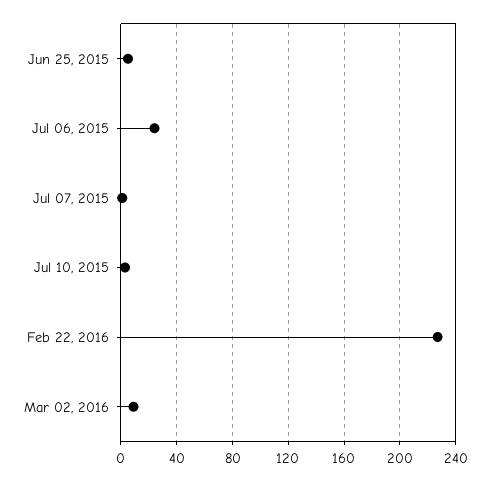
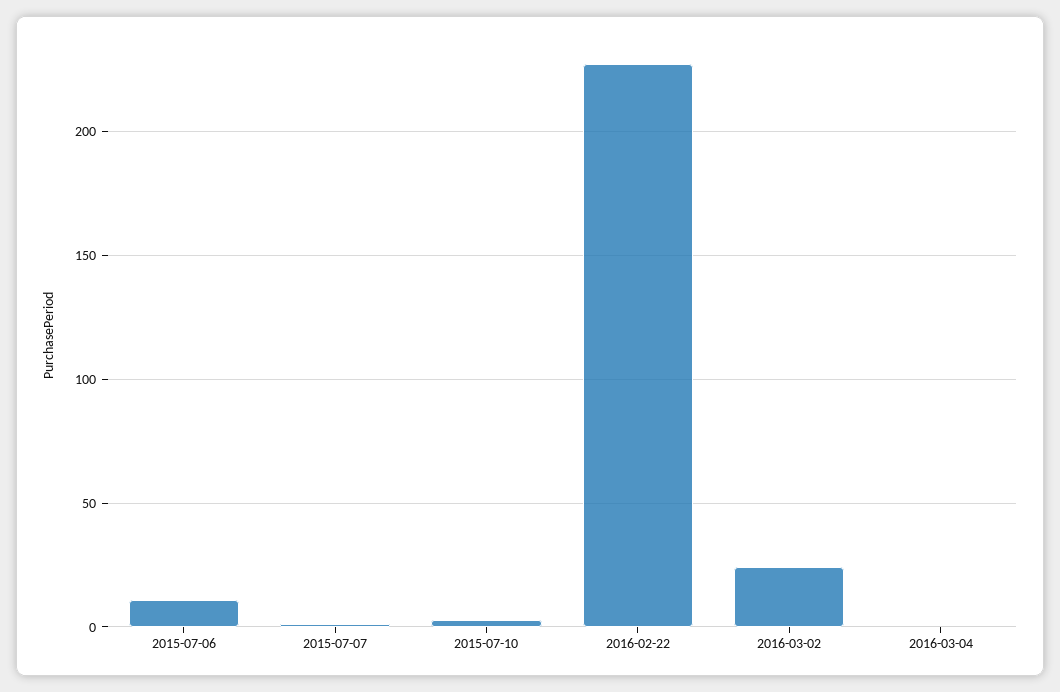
Jun 25, 2015: 5 -> none
Jul 06, 2015: 25 -> 10
Mar 02, 2016: 10 -> 25
2016-03-04: none -> 0

